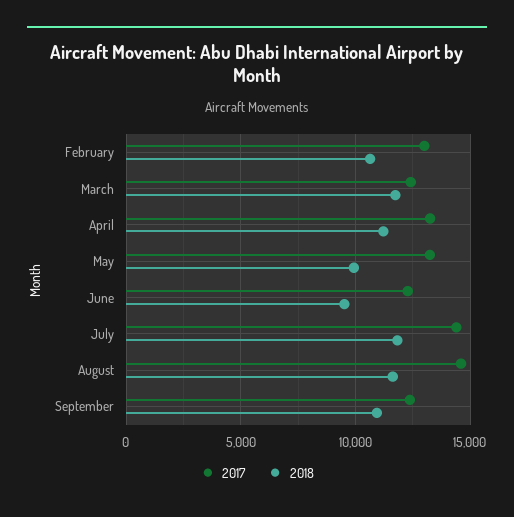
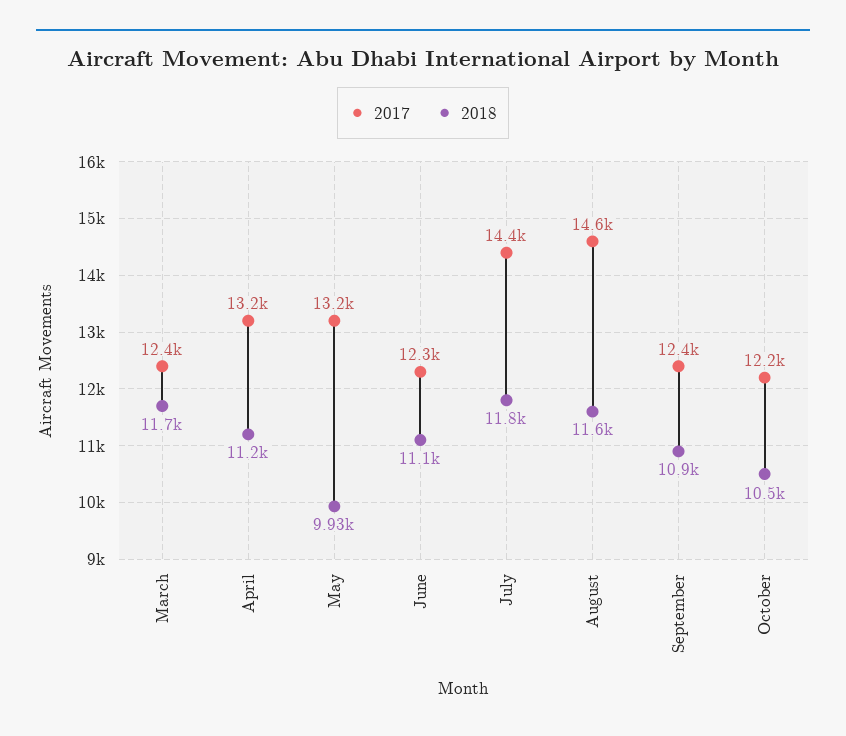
2017, February: 13000 -> none
2018, February: 10500 -> none
2018, June: 9500 -> 11100
2017, October: none -> 12200
2018, October: none -> 10500

